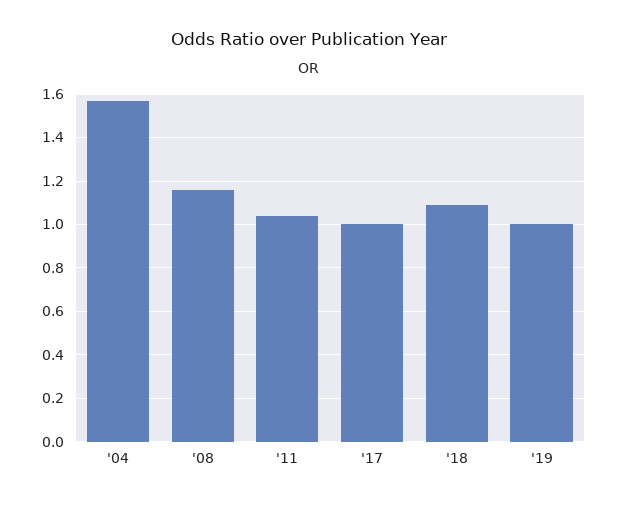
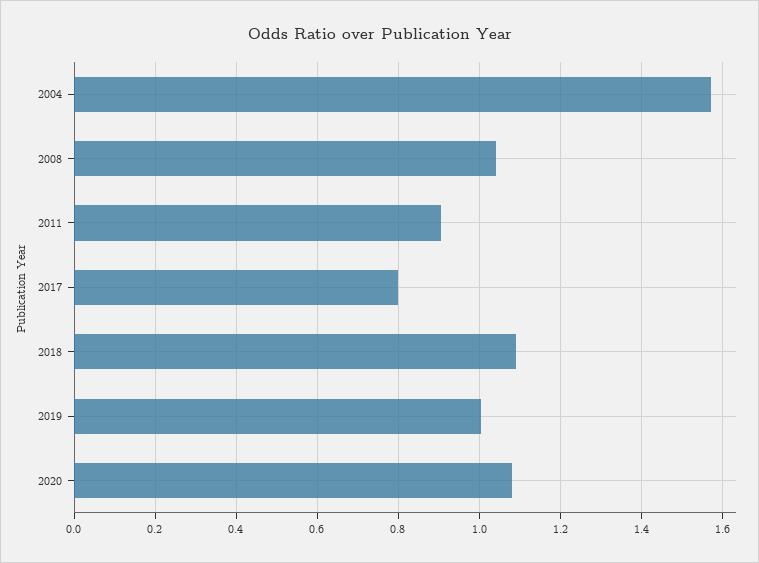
'08: 1.15 -> 1.04
'11: 1.05 -> 0.9
'17: 1 -> 0.8
2020: none -> 1.08

